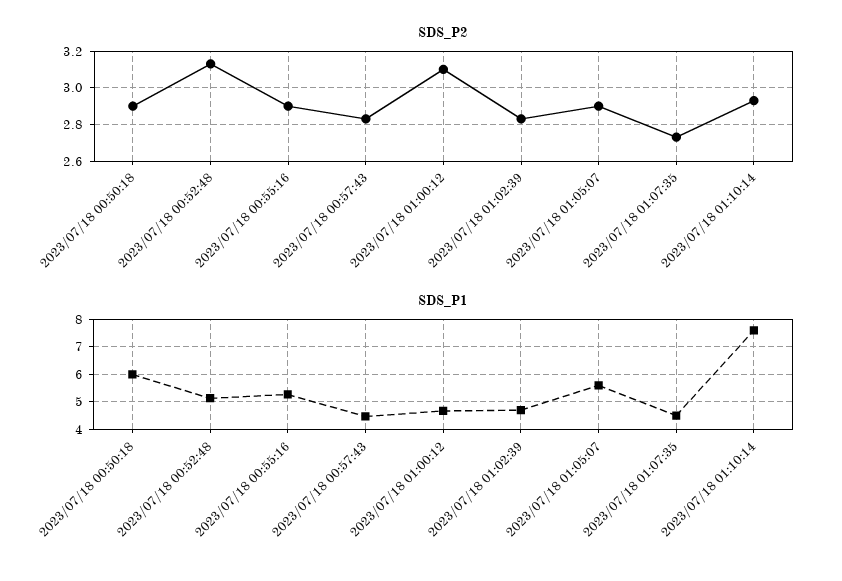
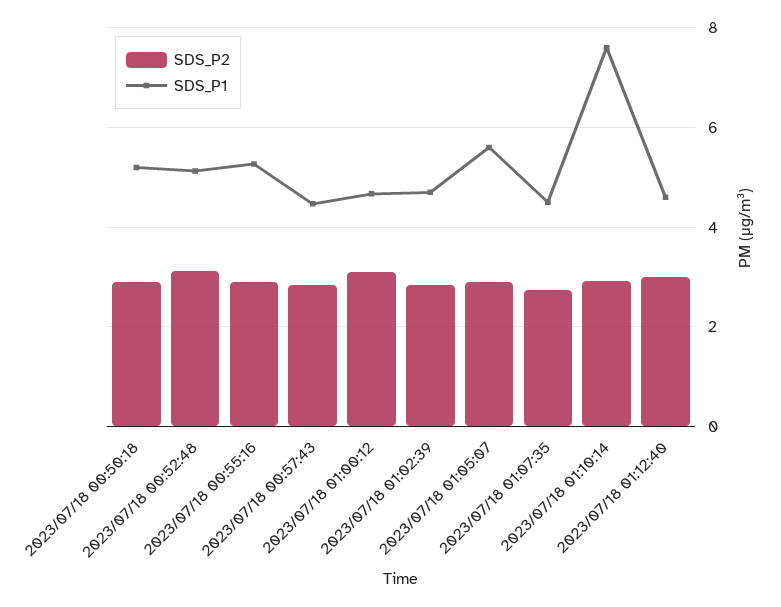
SDS_P1, 2023/07/18 00:50:18: 6 -> 5.2
SDS_P2, 2023/07/18 01:12:40: none -> 3
SDS_P1, 2023/07/18 01:12:40: none -> 4.6

